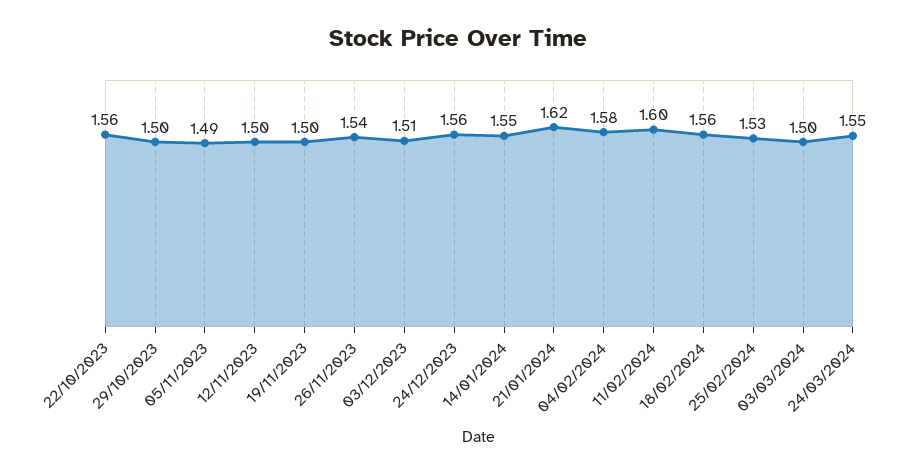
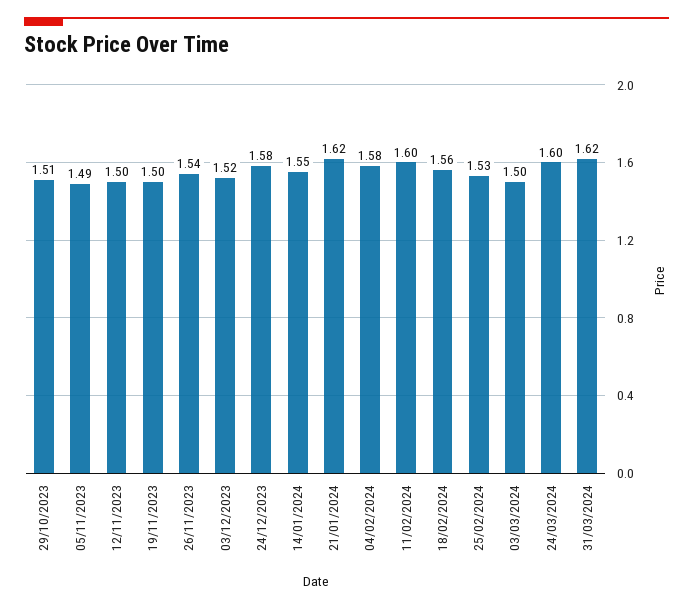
22/10/2023: 1.56 -> none
29/10/2023: 1.5 -> 1.51
03/12/2023: 1.51 -> 1.52
24/12/2023: 1.56 -> 1.58
24/03/2024: 1.55 -> 1.6
31/03/2024: none -> 1.62

